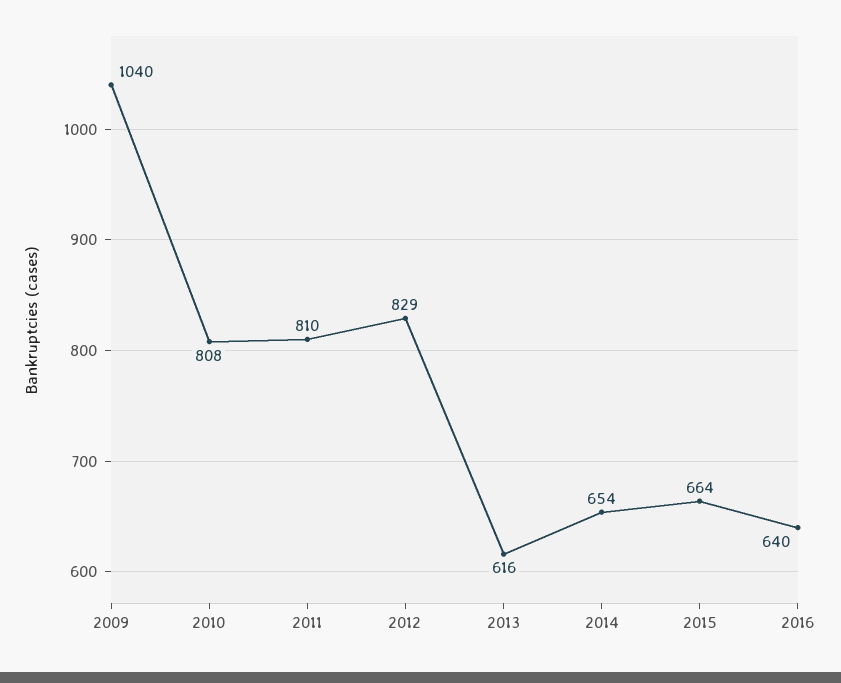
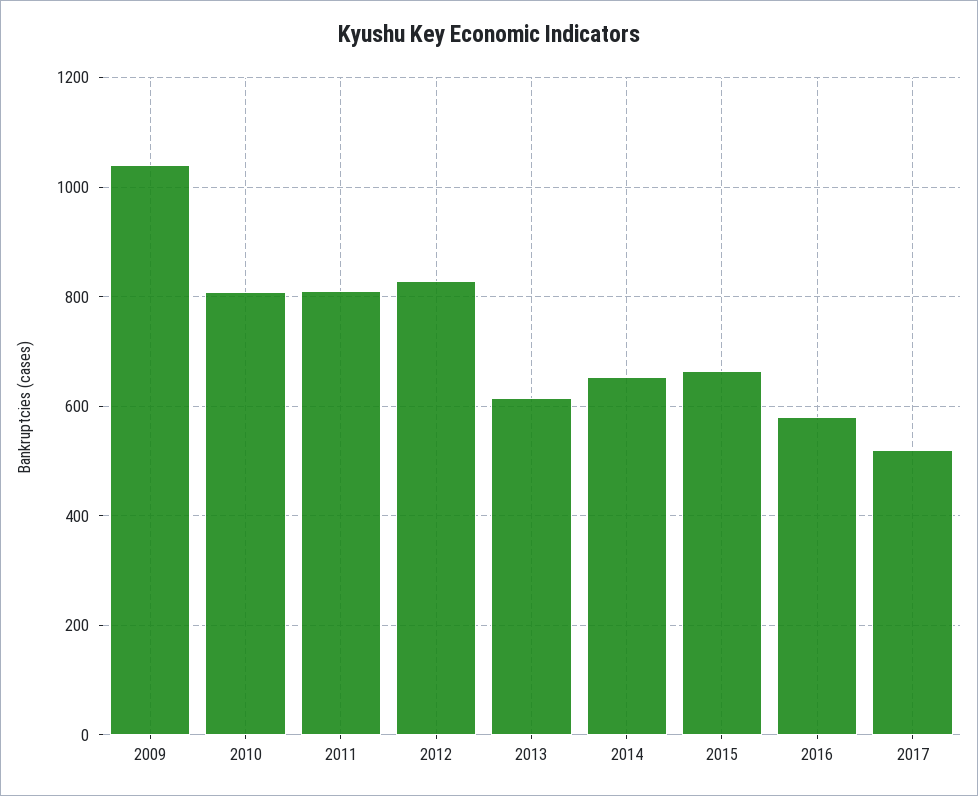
2016: 640 -> 580
2017: none -> 520

